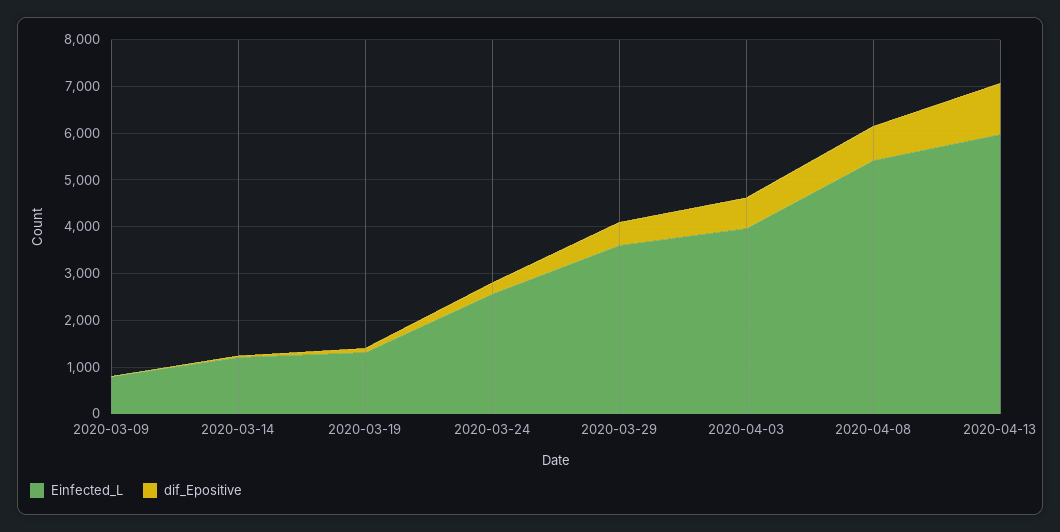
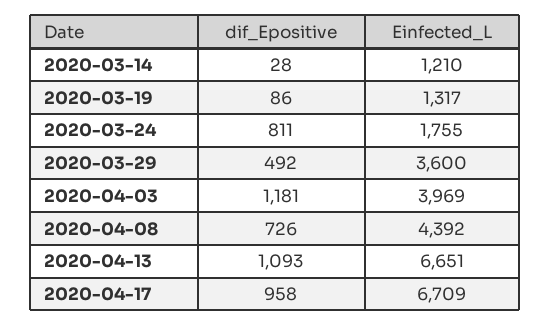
Einfected_L, 2020-03-09: 800 -> none
dif_Epositive, 2020-03-09: 0 -> none
Einfected_L, 2020-03-24: 2600 -> 1755
dif_Epositive, 2020-03-24: 200 -> 811
dif_Epositive, 2020-04-03: 600 -> 1181
Einfected_L, 2020-04-08: 5400 -> 4392
Einfected_L, 2020-04-13: 6000 -> 6651
dif_Epositive, 2020-04-17: none -> 958
Einfected_L, 2020-04-17: none -> 6709

